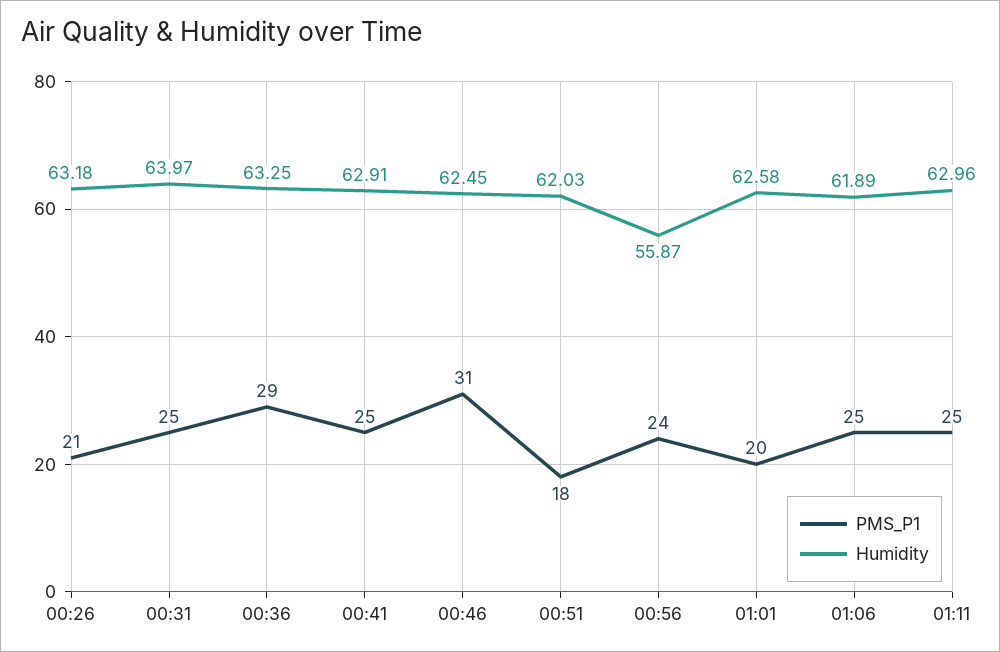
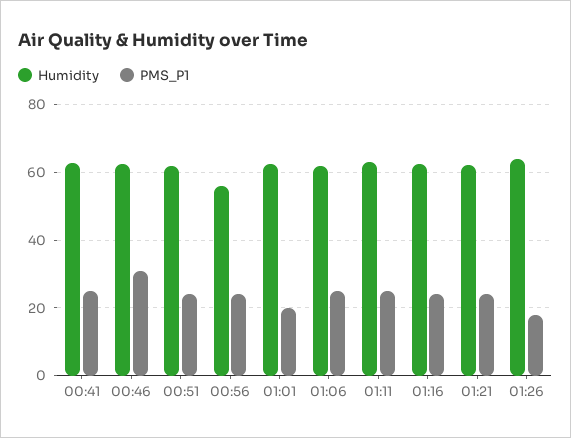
PMS_P1, 00:26: 21 -> none
Humidity, 00:26: 63.18 -> none
PMS_P1, 00:31: 25 -> none
Humidity, 00:31: 63.97 -> none
PMS_P1, 00:36: 29 -> none
Humidity, 00:36: 63.25 -> none
PMS_P1, 00:51: 18 -> 24
Humidity, 01:16: none -> 62
PMS_P1, 01:16: none -> 24
Humidity, 01:21: none -> 62
PMS_P1, 01:21: none -> 24
Humidity, 01:26: none -> 64
PMS_P1, 01:26: none -> 18

